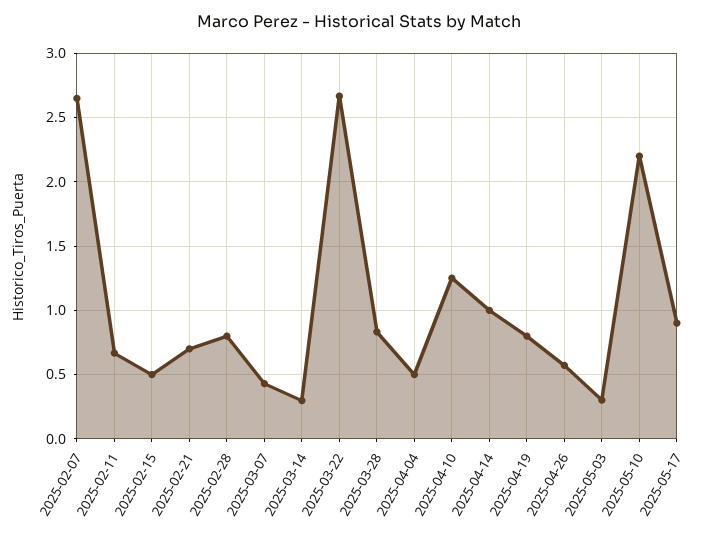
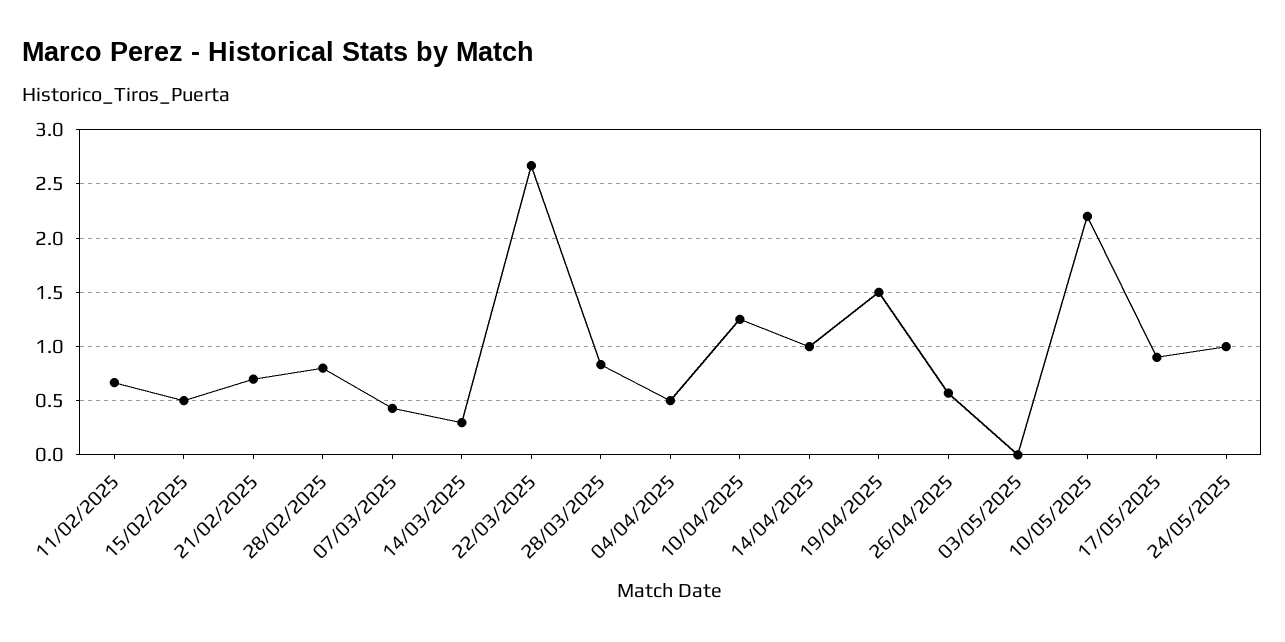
2025-02-07: 2.65 -> none
2025-04-19: 0.8 -> 1.5
2025-05-03: 0.3 -> 0
24/05/2025: none -> 1

